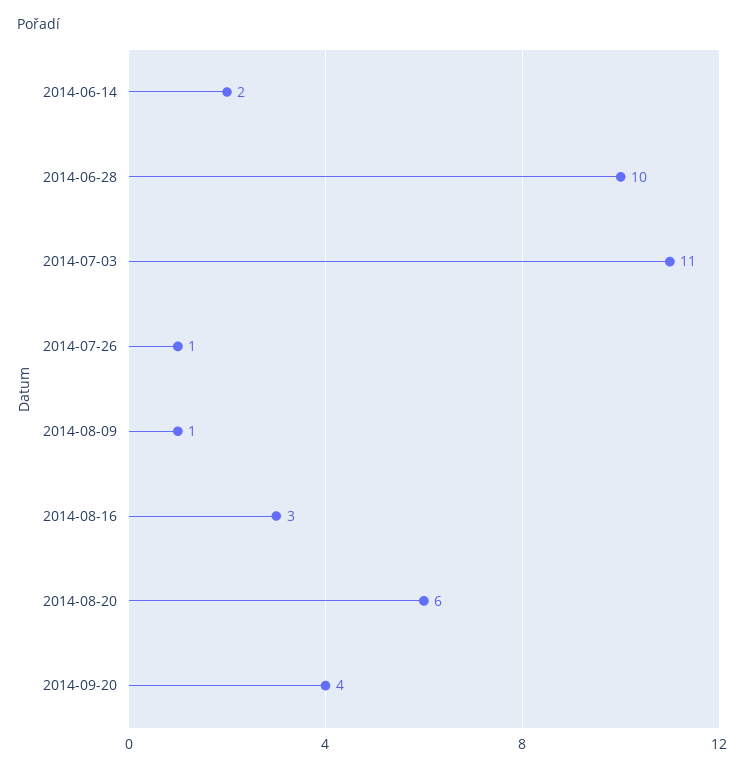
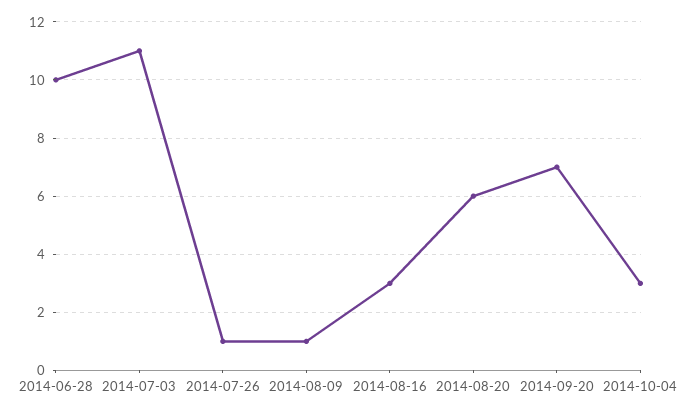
2014-06-14: 2 -> none
2014-09-20: 4 -> 7
2014-10-04: none -> 3

